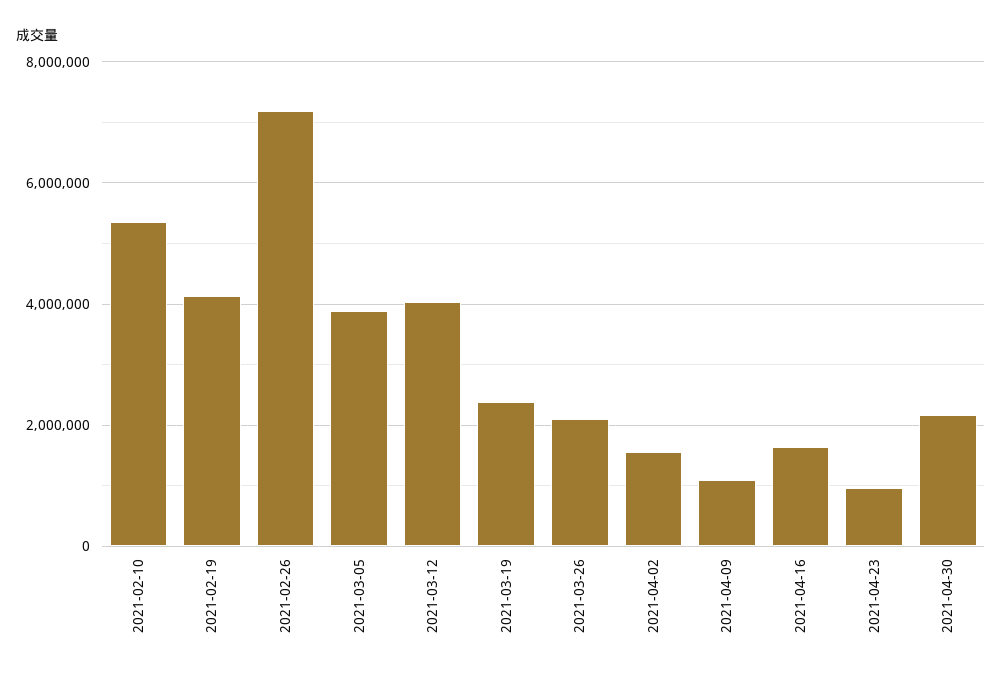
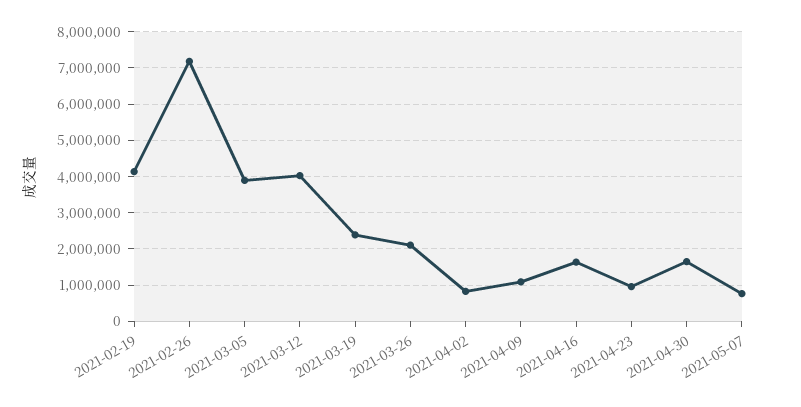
2021-02-10: 5400000 -> none
2021-04-02: 1600000 -> 800000
2021-04-30: 2200000 -> 1600000
2021-05-07: none -> 800000

